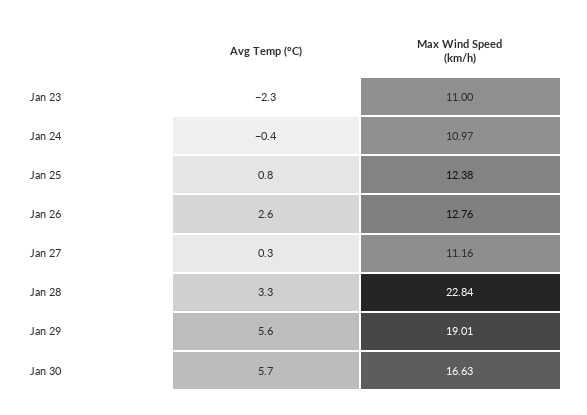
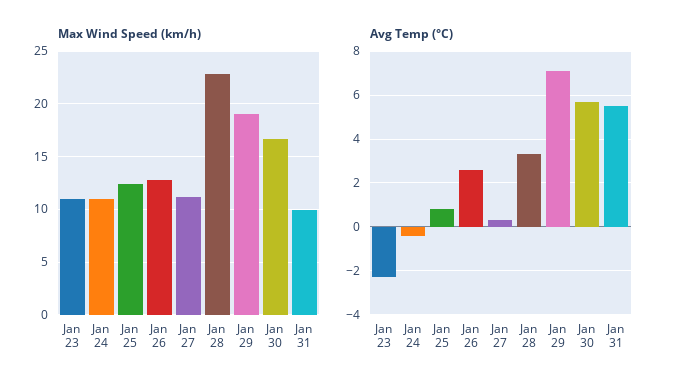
Avg Temp (°C), Jan 29: 5.6 -> 7
Max Wind Speed (km/h), Jan 31: none -> 10
Avg Temp (°C), Jan 31: none -> 5.5

